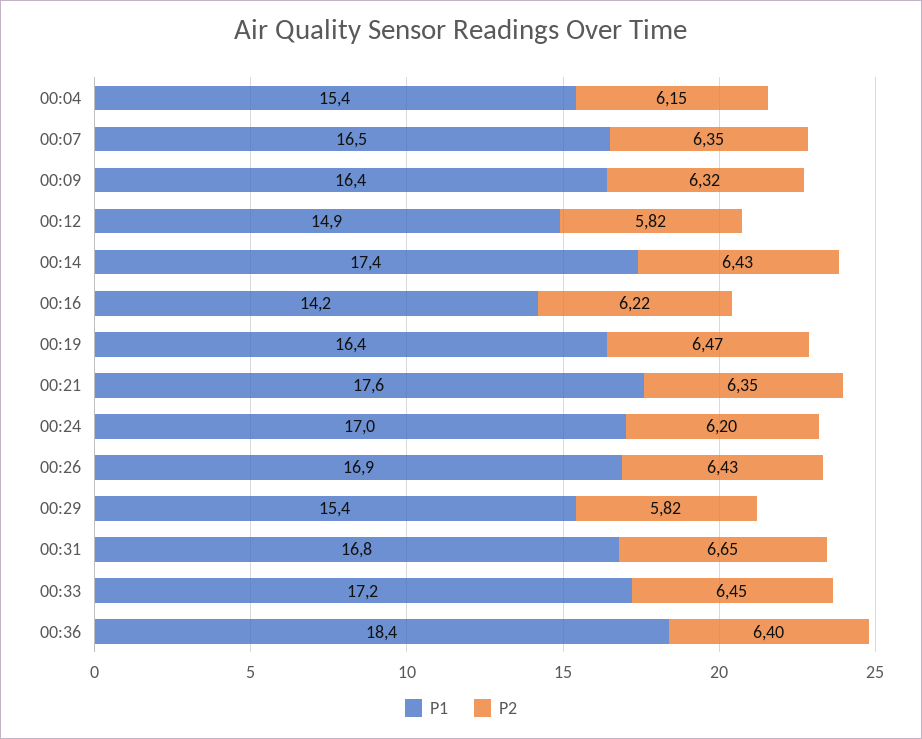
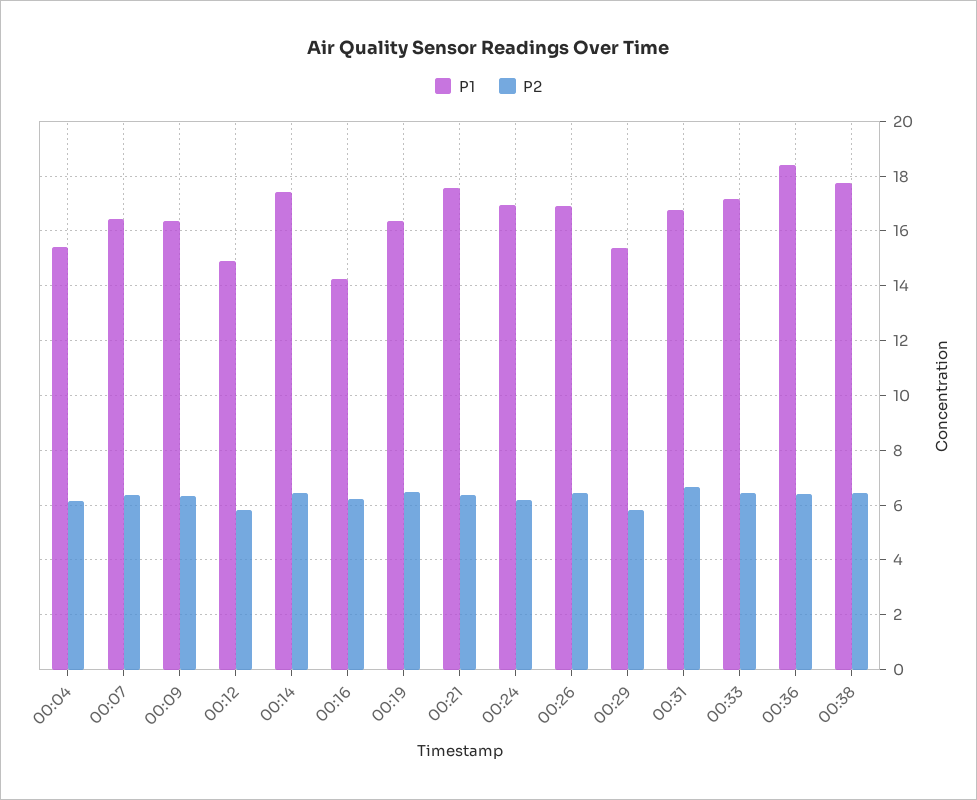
P1, 00:38: none -> 17.75
P2, 00:38: none -> 6.5

